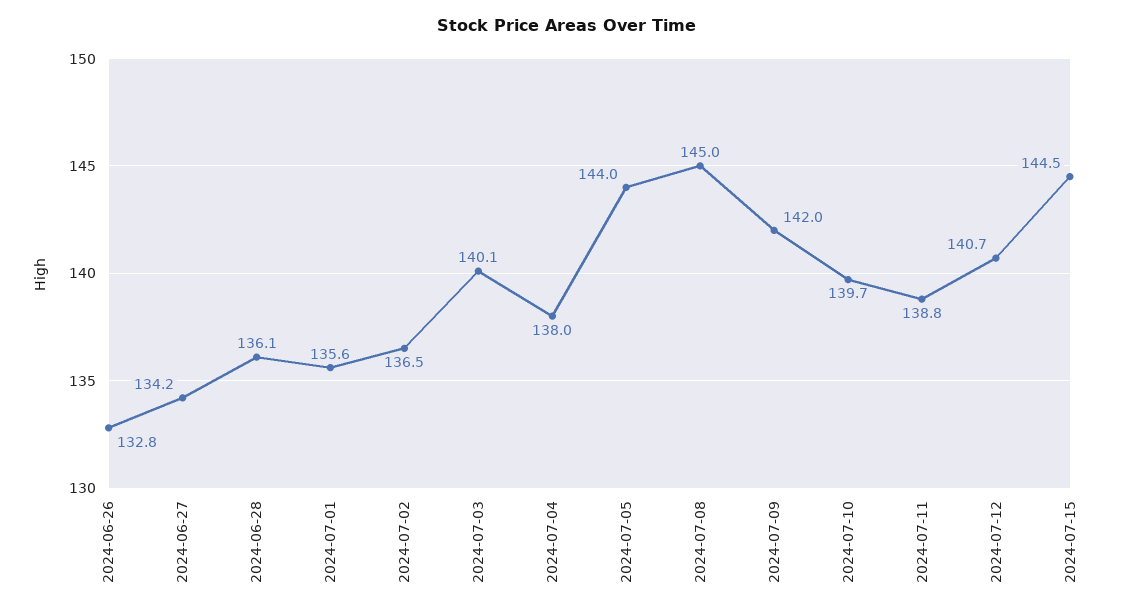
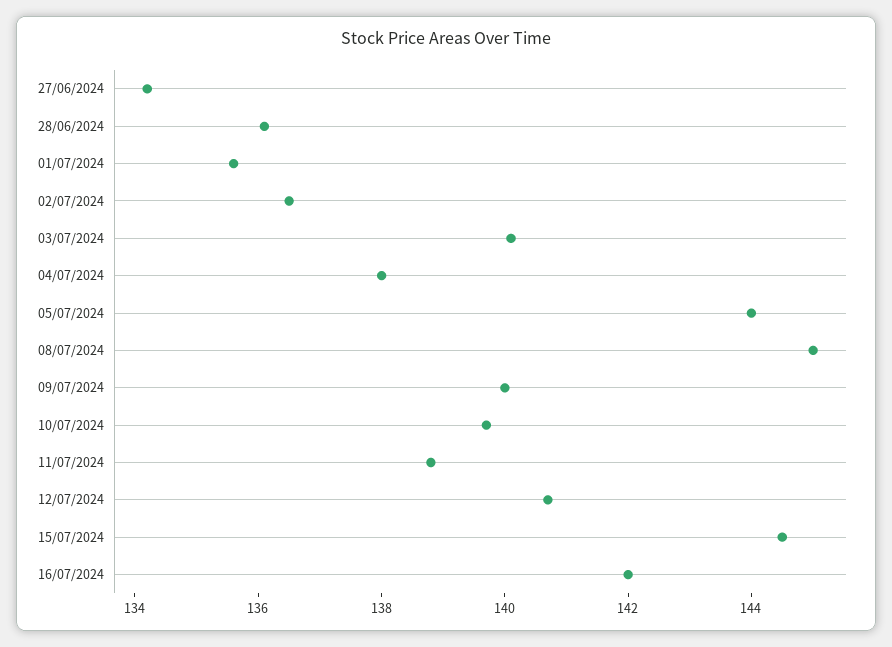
2024-06-26: 132.8 -> none
2024-07-09: 142 -> 140
16/07/2024: none -> 142

